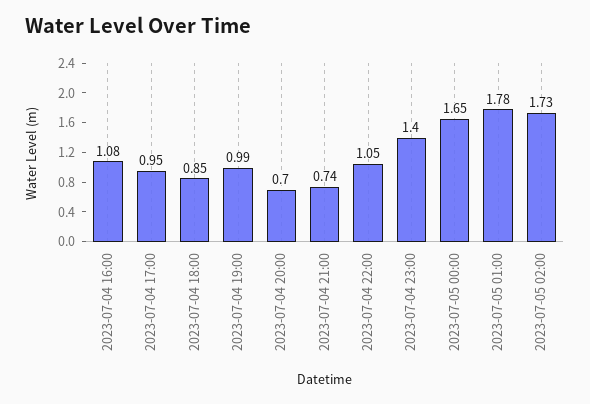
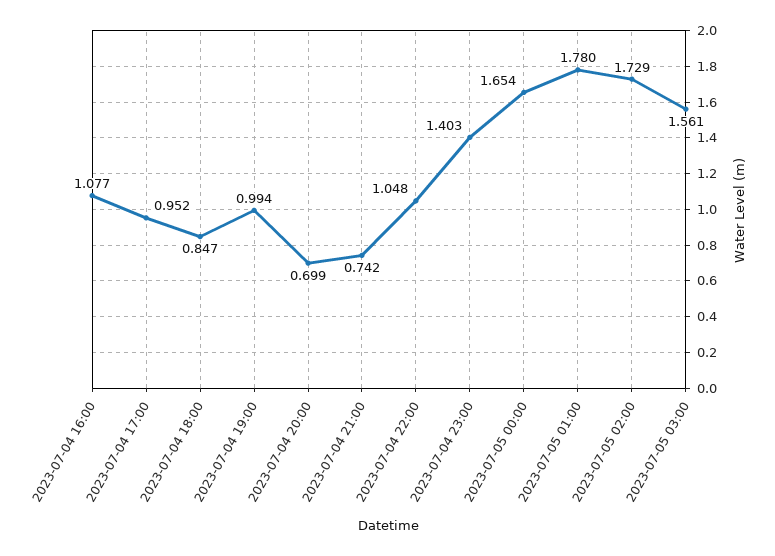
2023-07-05 03:00: none -> 1.561

